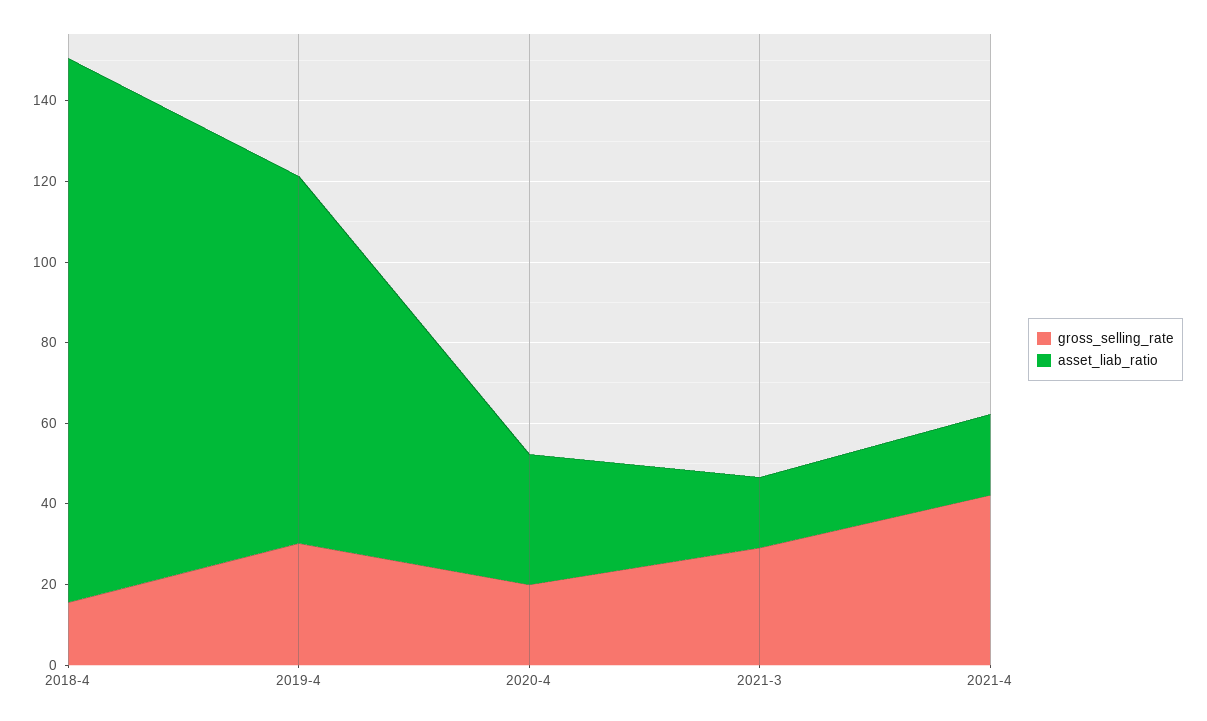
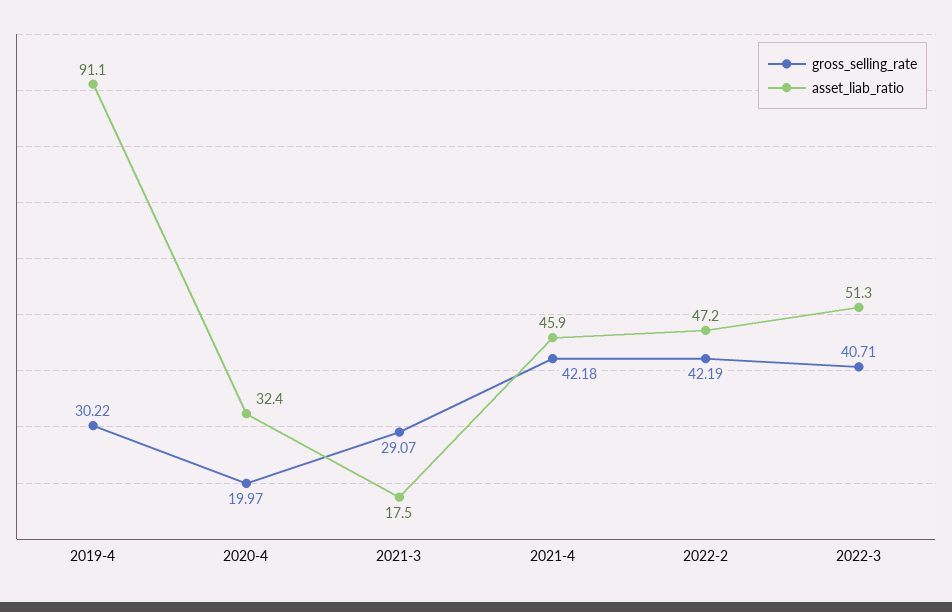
gross_selling_rate, 2018-4: 15 -> none
asset_liab_ratio, 2018-4: 135 -> none
asset_liab_ratio, 2021-4: 20 -> 45.9
gross_selling_rate, 2022-2: none -> 42.19
asset_liab_ratio, 2022-2: none -> 47.2
gross_selling_rate, 2022-3: none -> 40.71
asset_liab_ratio, 2022-3: none -> 51.3

